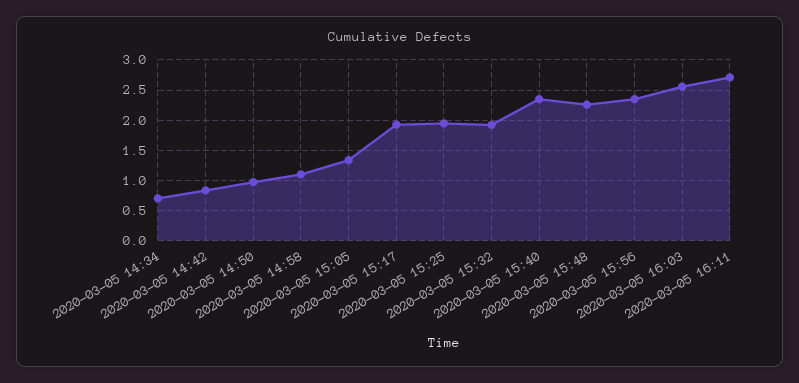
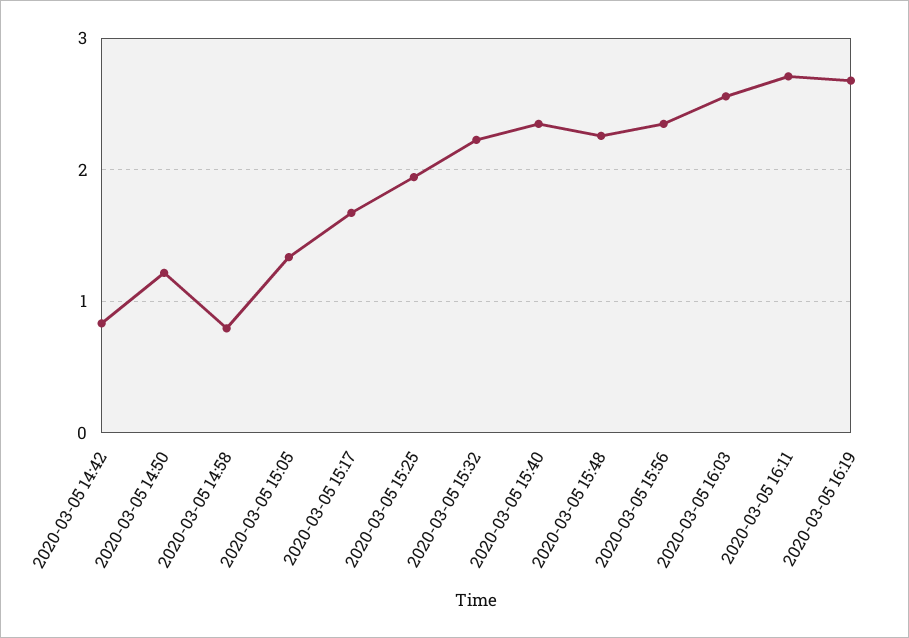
2020-03-05 14:34: 0.7 -> none
2020-03-05 14:50: 1 -> 1.2
2020-03-05 14:58: 1.1 -> 0.8
2020-03-05 15:17: 1.9 -> 1.7
2020-03-05 15:32: 1.9 -> 2.2
2020-03-05 16:19: none -> 2.7

